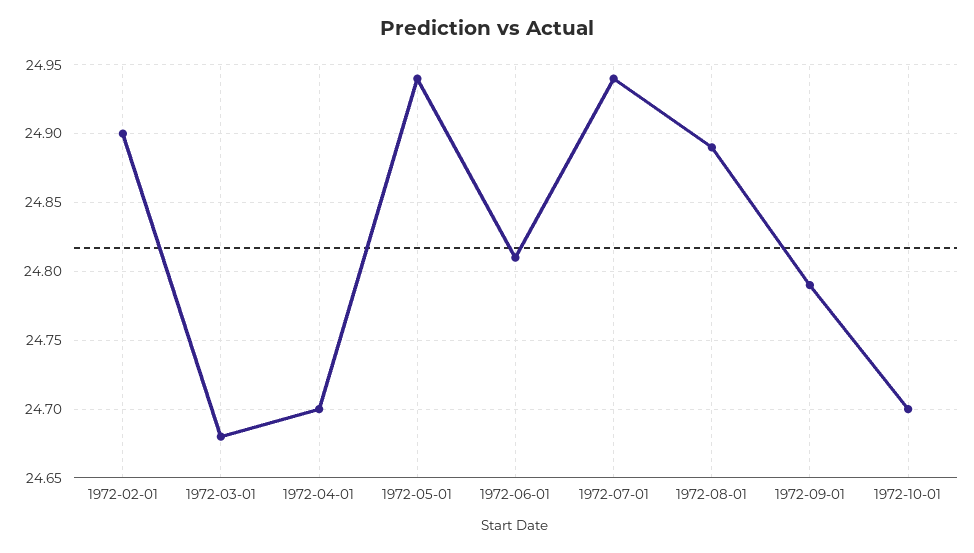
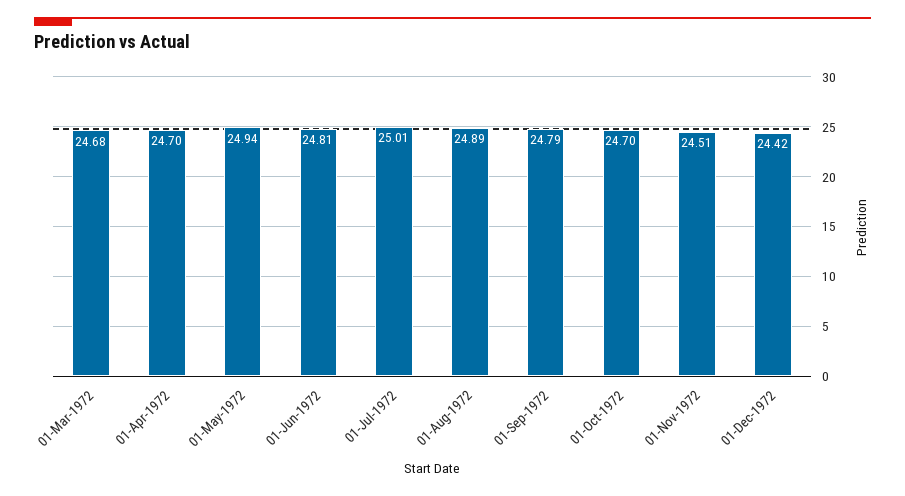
1972-02-01: 24.9 -> none
1972-07-01: 24.94 -> 25.01
01-Nov-1972: none -> 24.51
01-Dec-1972: none -> 24.42

